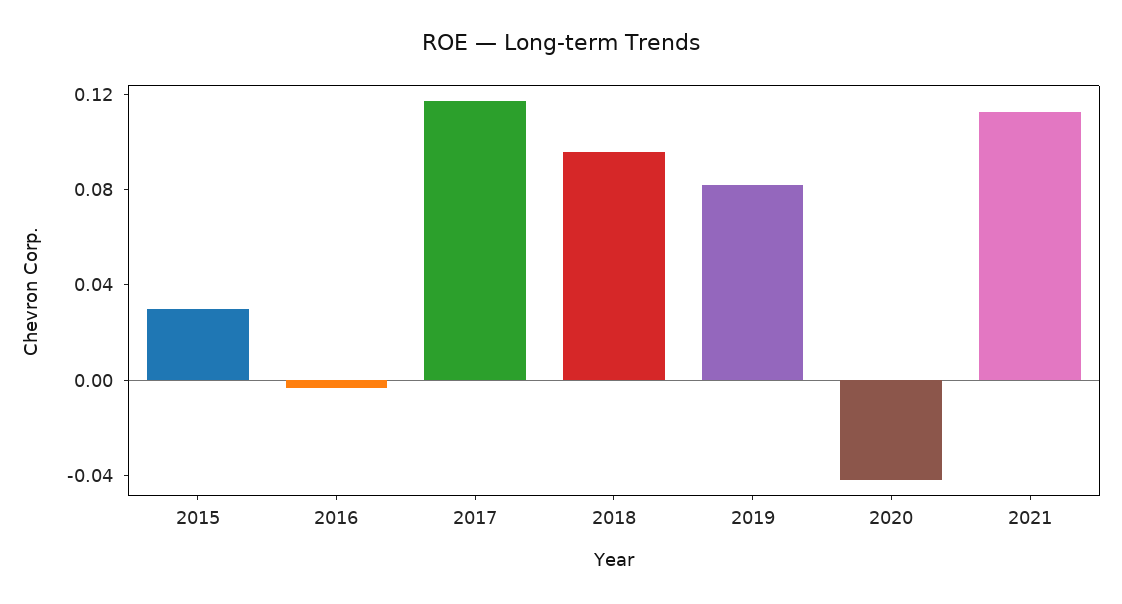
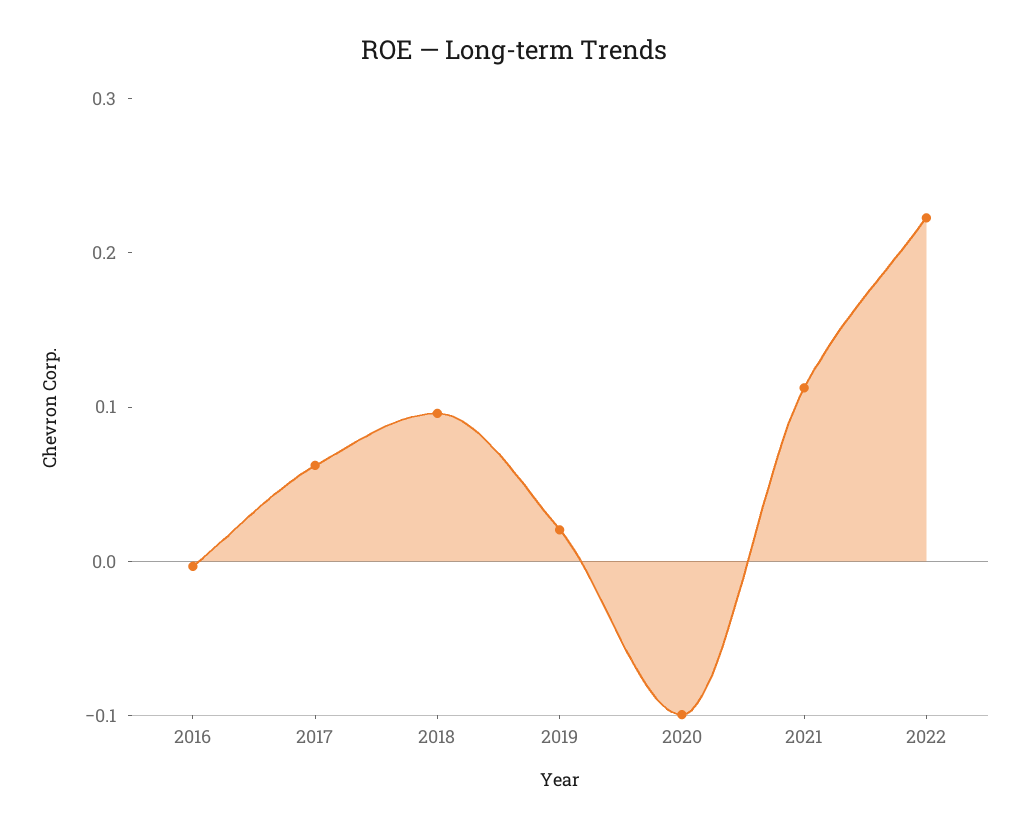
2015: 0.03 -> none
2017: 0.12 -> 0.06
2019: 0.08 -> 0.02
2020: -0.04 -> -0.1
2022: none -> 0.22

